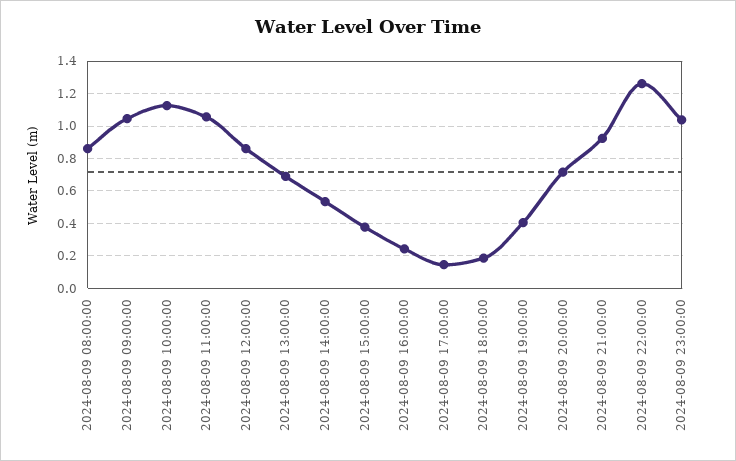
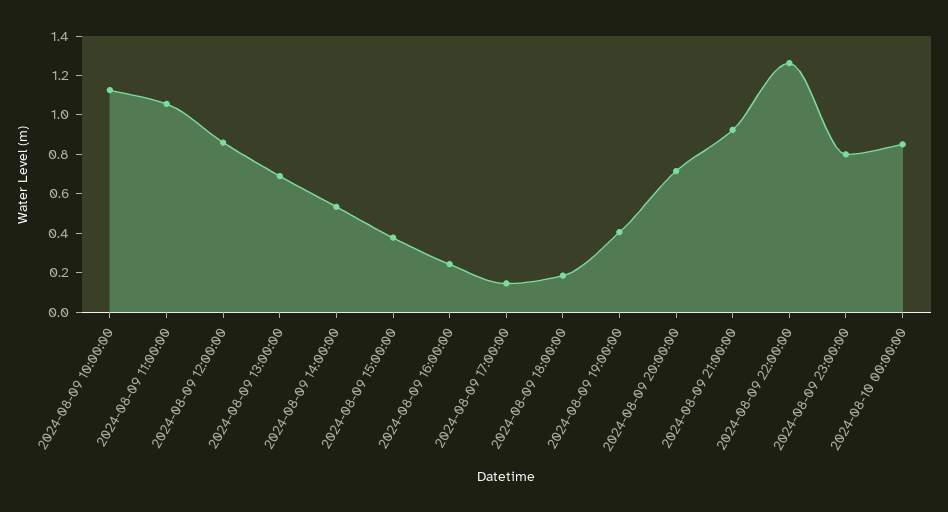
2024-08-09 08:00:00: 0.85 -> none
2024-08-09 09:00:00: 1.05 -> none
2024-08-09 23:00:00: 1.05 -> 0.8
2024-08-10 00:00:00: none -> 0.85

